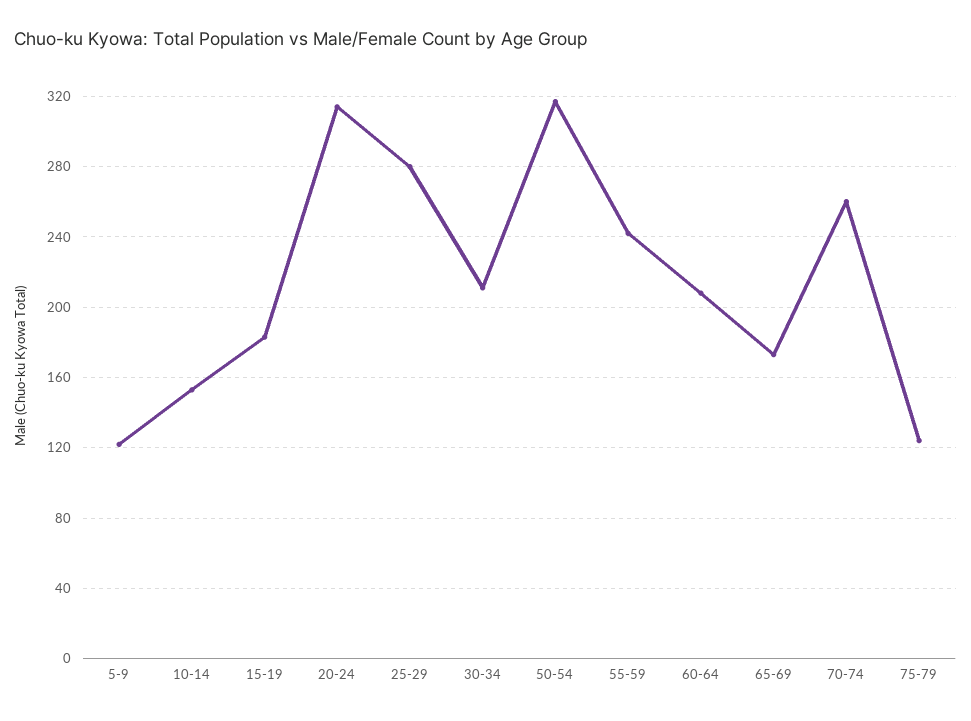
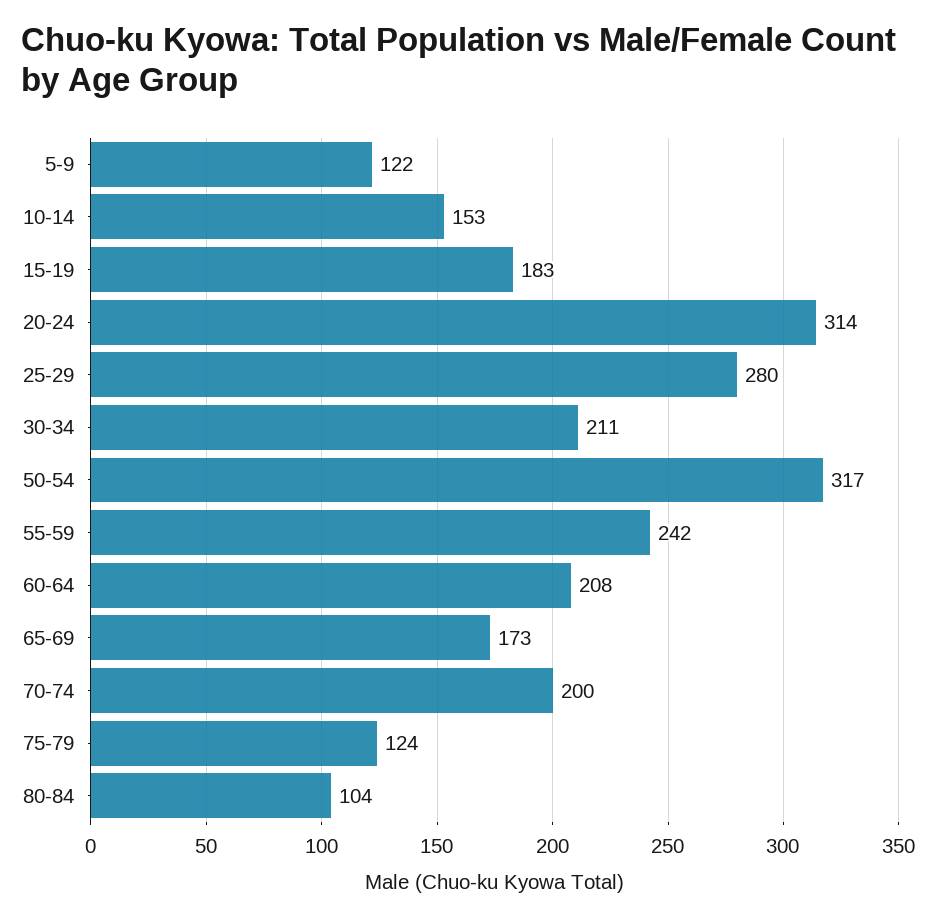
70-74: 260 -> 200
80-84: none -> 104

